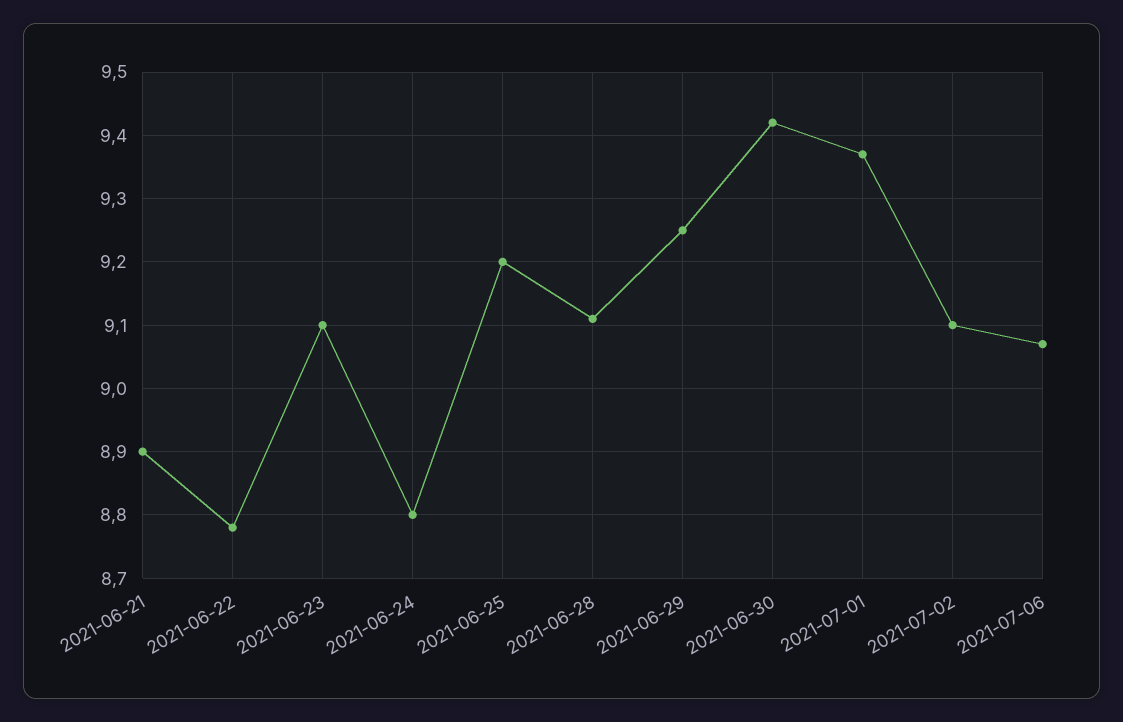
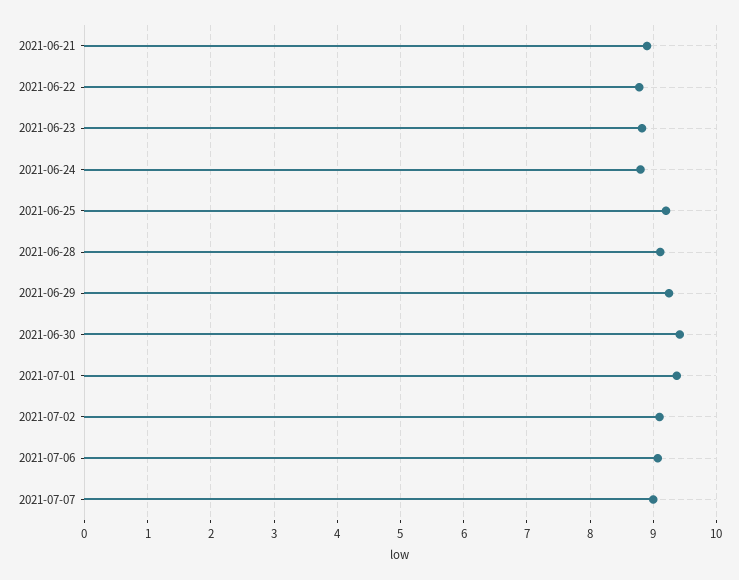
2021-06-23: 9.1 -> 8.8
2021-07-07: none -> 9

